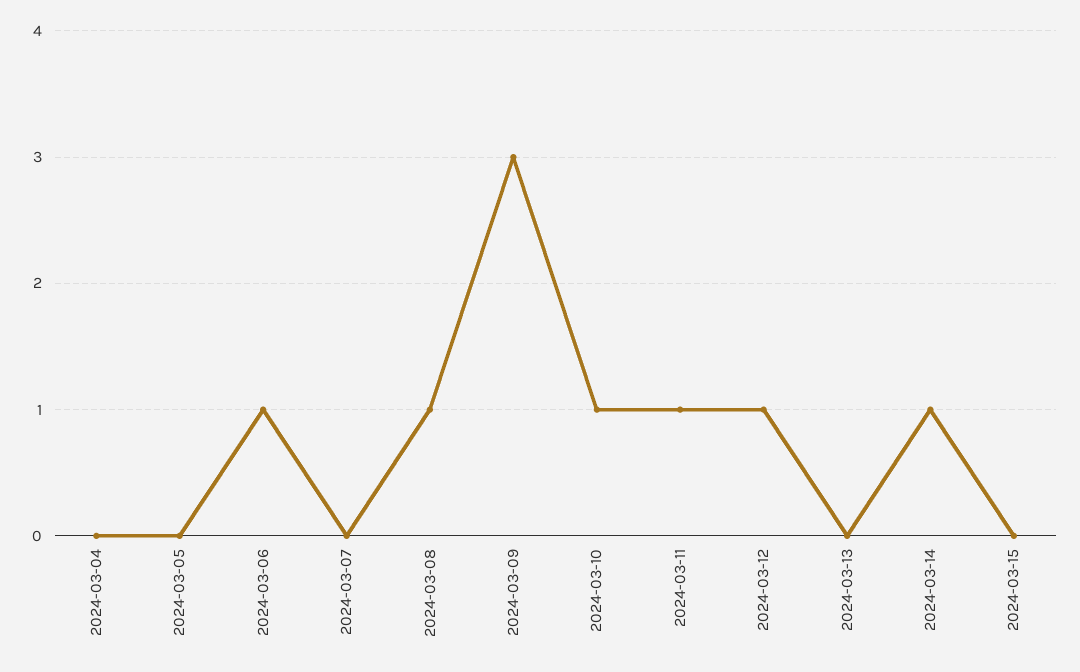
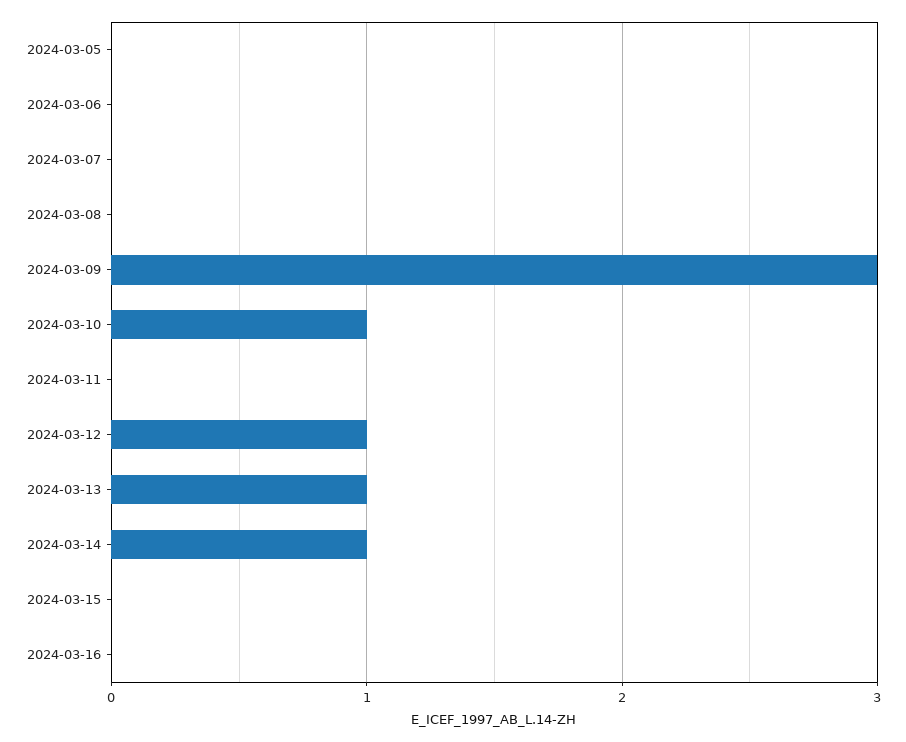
2024-03-04: 0 -> none
2024-03-06: 1 -> 0
2024-03-08: 1 -> 0
2024-03-11: 1 -> 0
2024-03-13: 0 -> 1
2024-03-16: none -> 0

